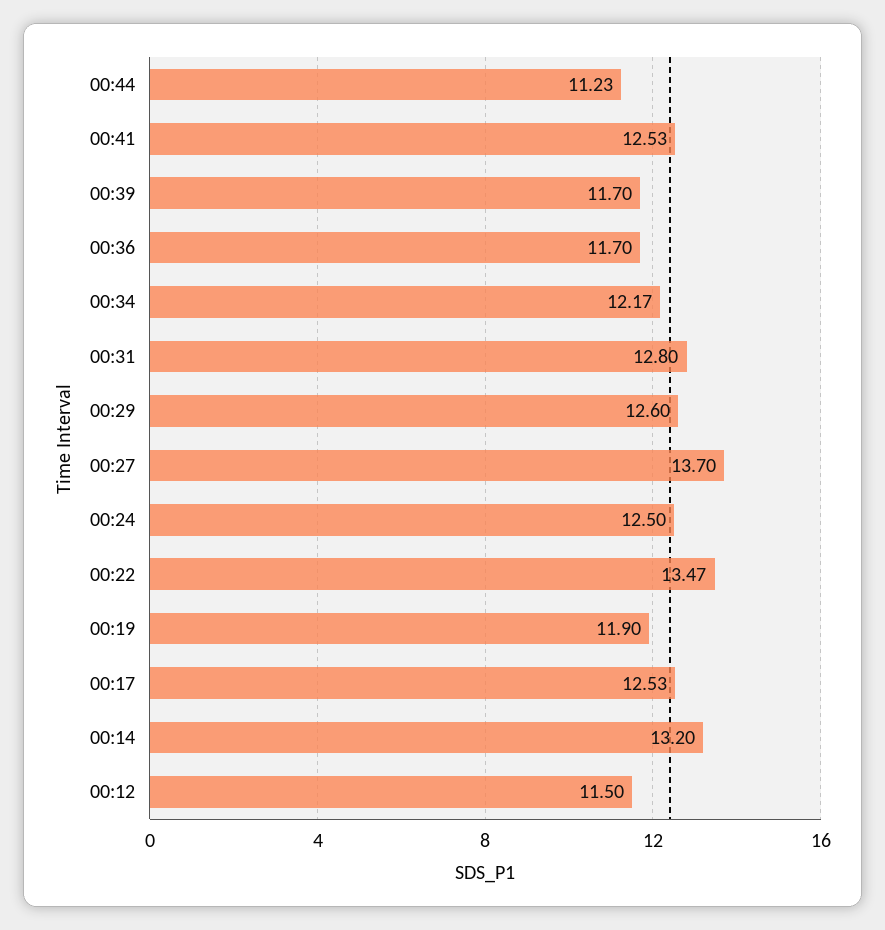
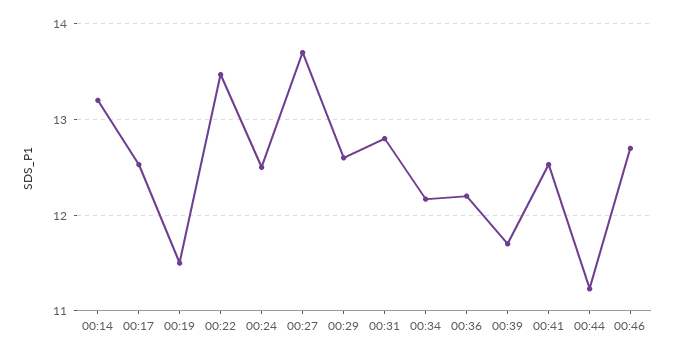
00:36: 11.7 -> 12.2
00:19: 11.9 -> 11.5
00:12: 11.5 -> none
00:46: none -> 12.7

